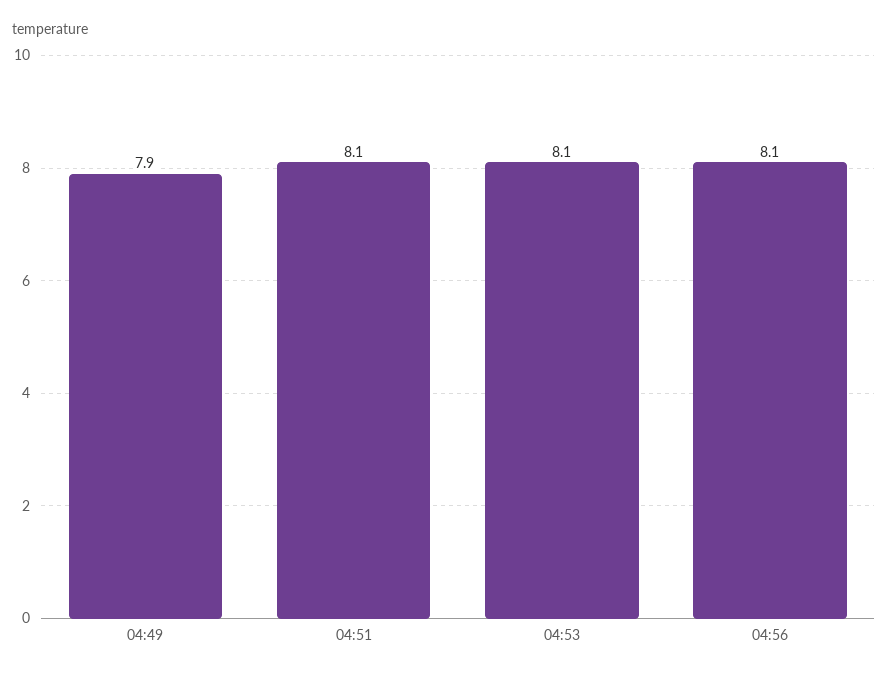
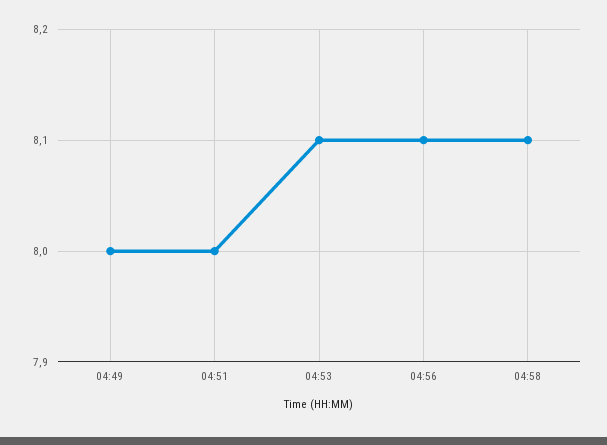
04:49: 7.9 -> 8
04:51: 8.1 -> 8
04:58: none -> 8.1

